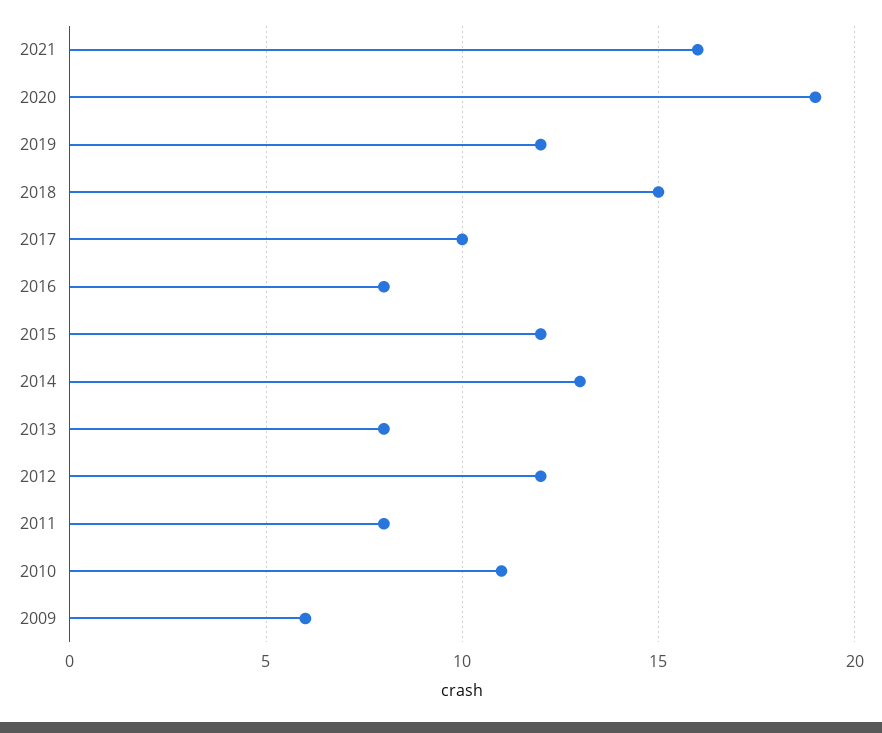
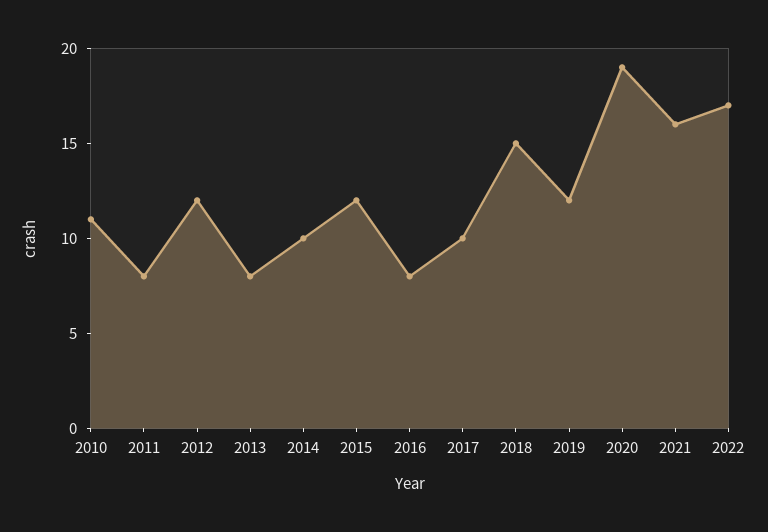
2014: 13 -> 10
2009: 6 -> none
2022: none -> 17

